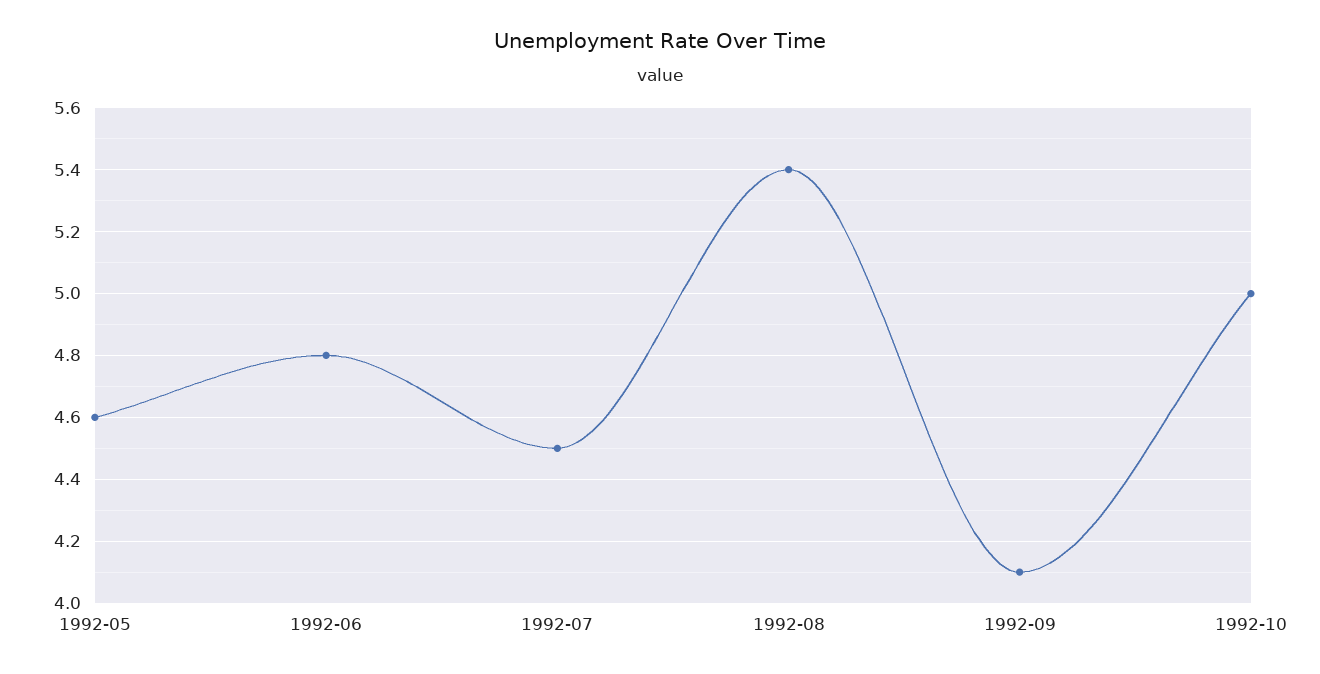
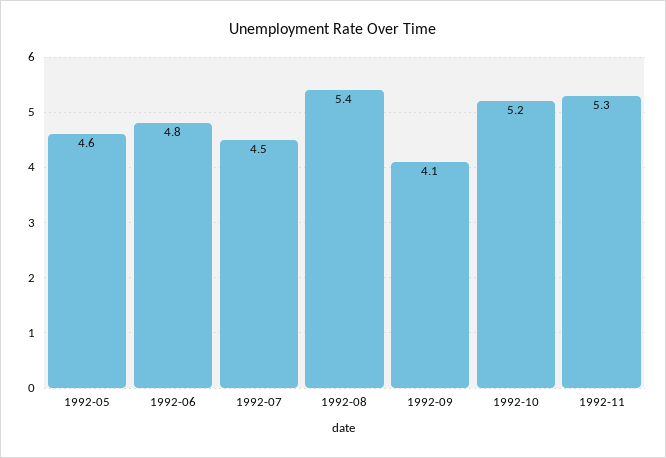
1992-10: 5 -> 5.2
1992-11: none -> 5.3

